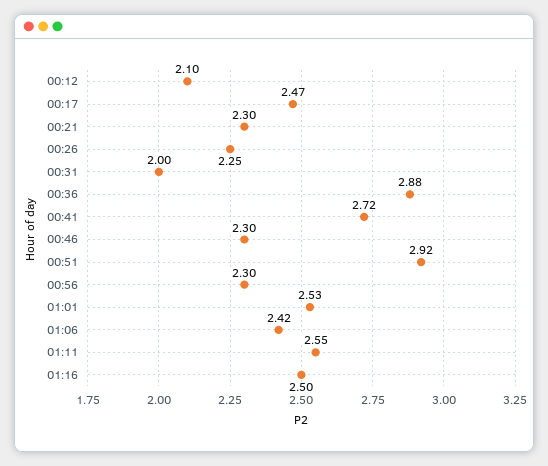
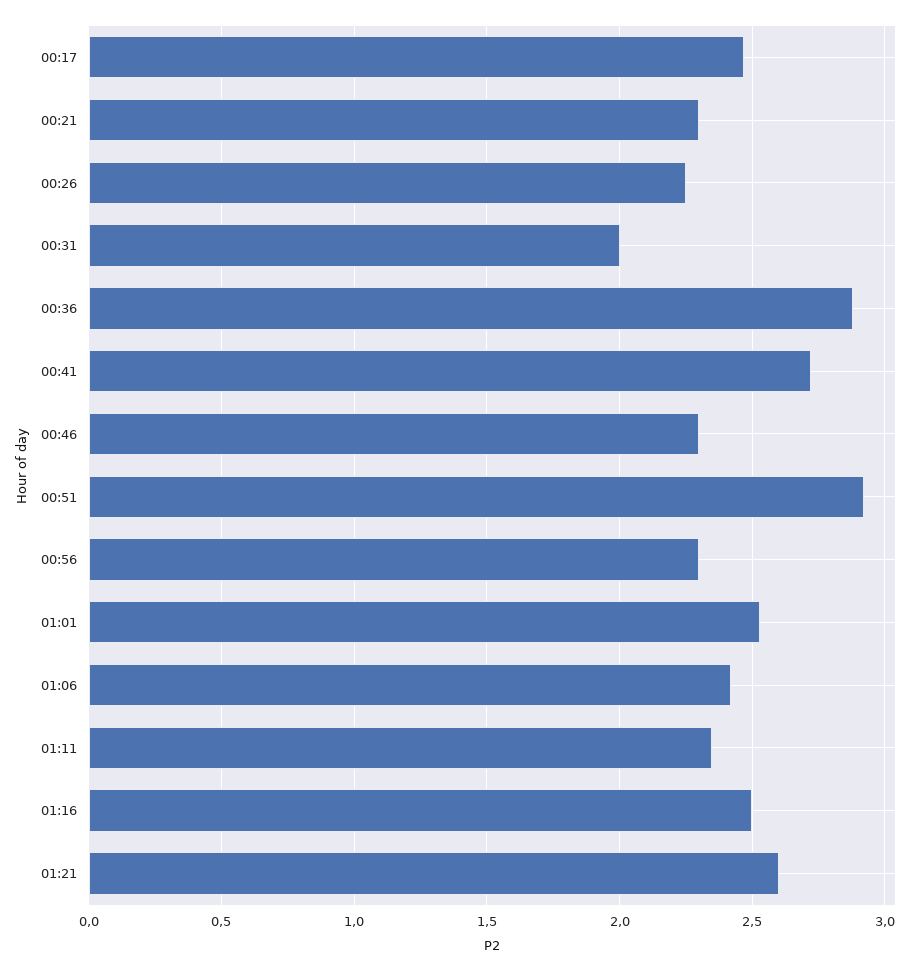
00:12: 2.1 -> none
01:11: 2.55 -> 2.35
01:21: none -> 2.6

